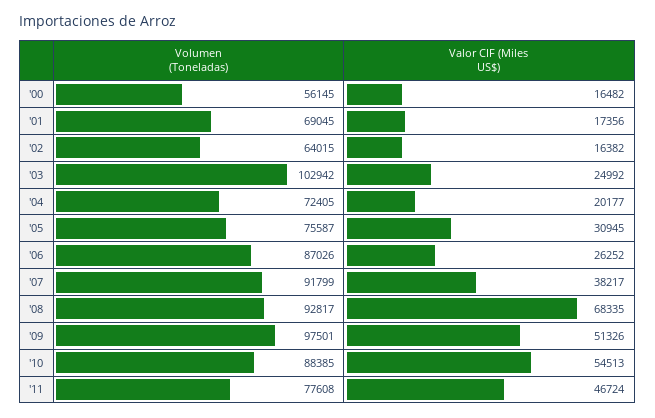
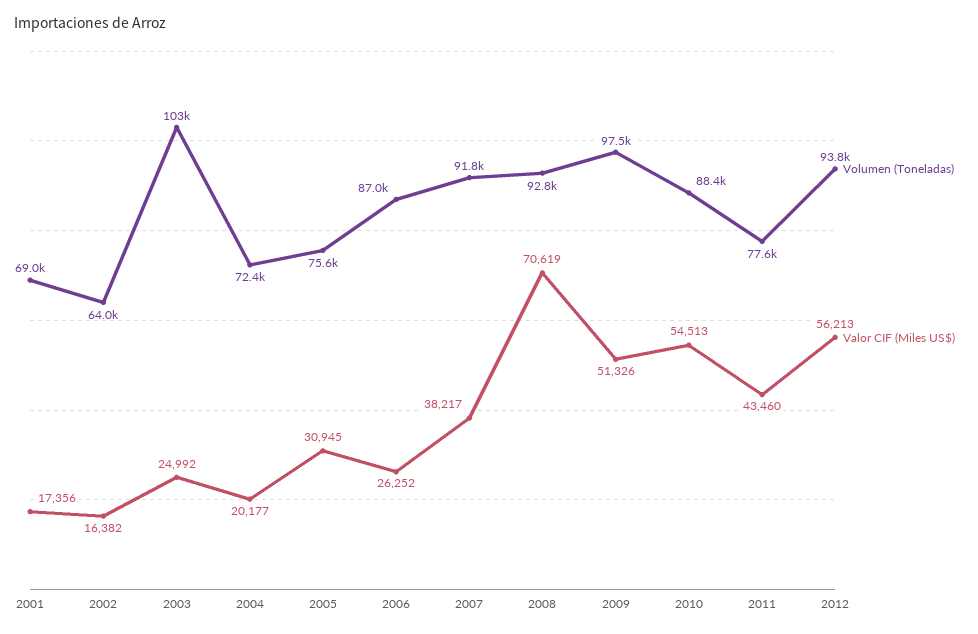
Volumen (Toneladas), '00: 56145 -> none
Valor CIF (Miles US$), '00: 16482 -> none
Valor CIF (Miles US$), '08: 68335 -> 70619
Valor CIF (Miles US$), '11: 46724 -> 43460
Volumen (Toneladas), 2012: none -> 93800
Valor CIF (Miles US$), 2012: none -> 56213

